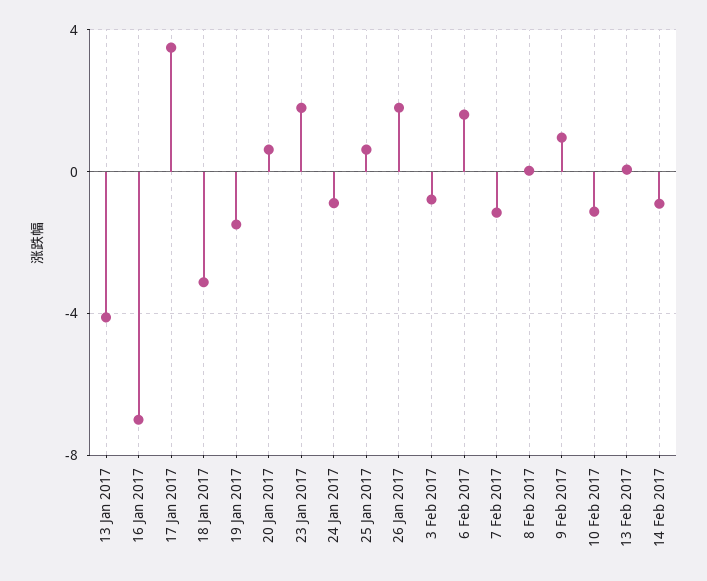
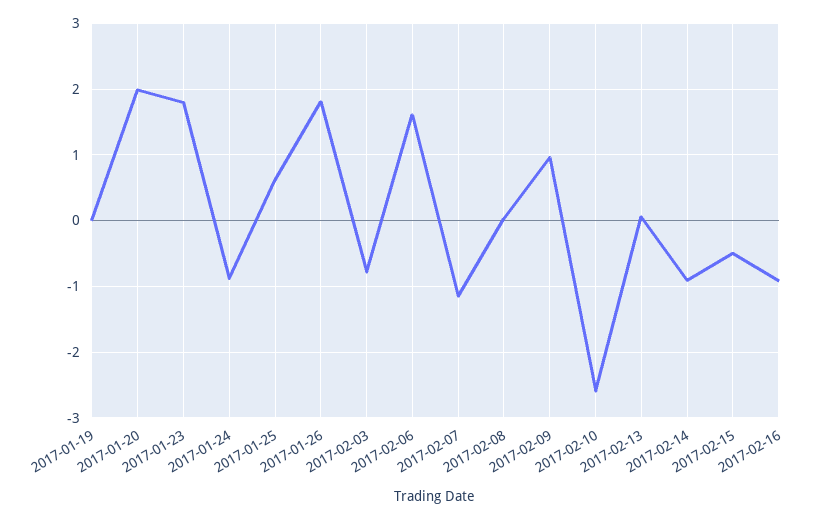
13 Jan 2017: -4 -> none
16 Jan 2017: -7 -> none
17 Jan 2017: 3.5 -> none
18 Jan 2017: -3 -> none
19 Jan 2017: -1.5 -> 0
20 Jan 2017: 0.5 -> 2
10 Feb 2017: -1 -> -2.6
2017-02-15: none -> -0.5
2017-02-16: none -> -0.9

